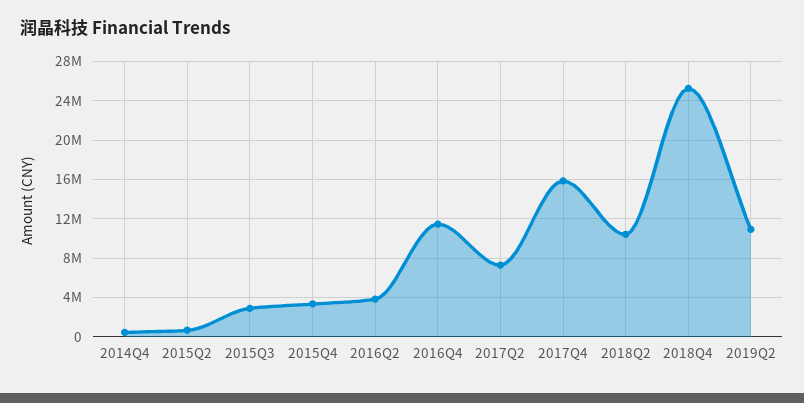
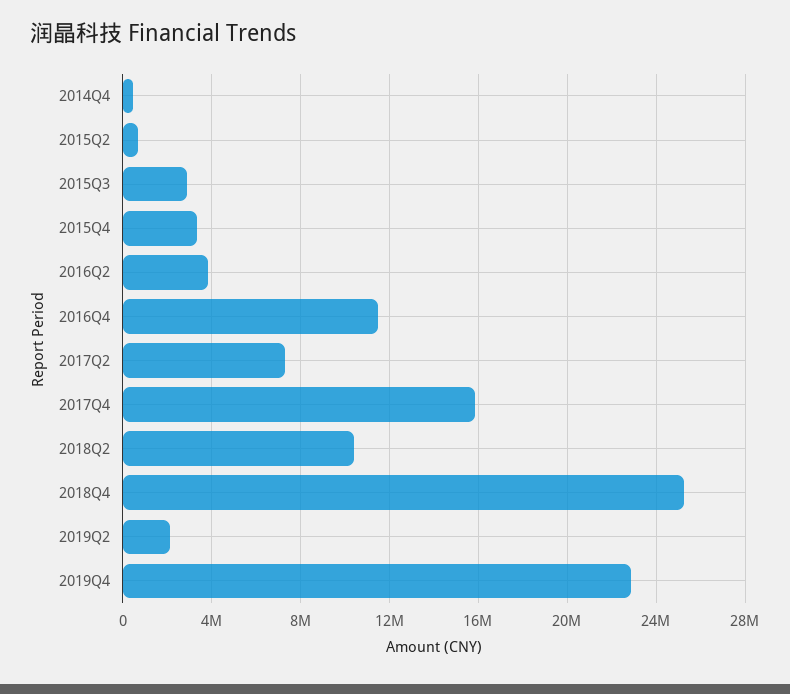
2019Q2: 11000000 -> 2000000
2019Q4: none -> 23000000

